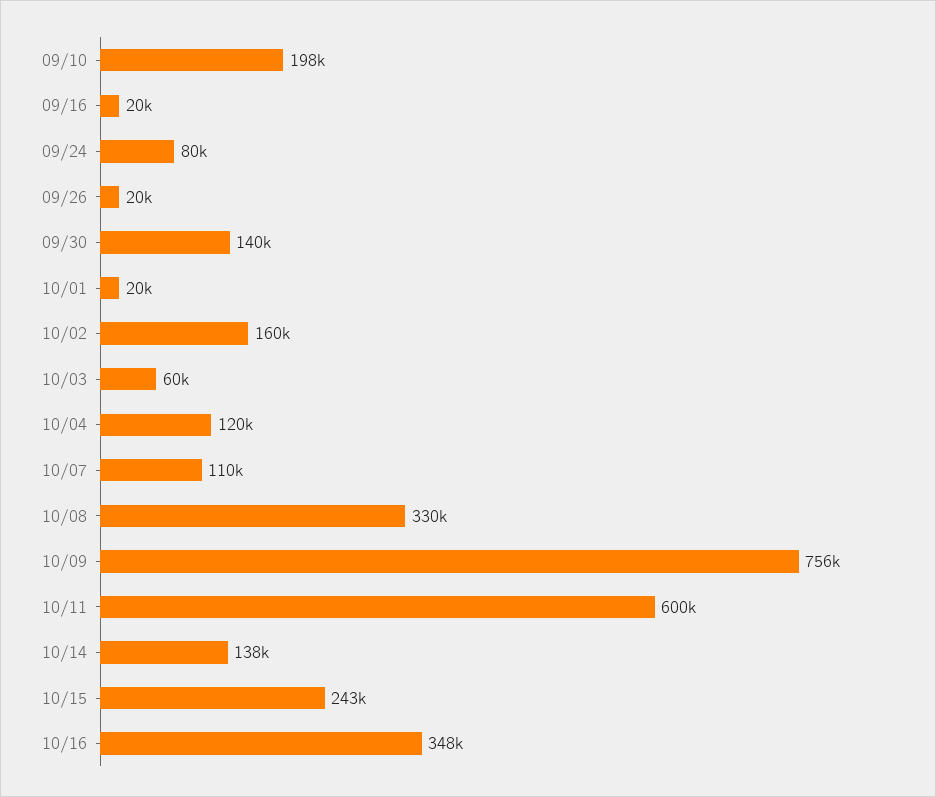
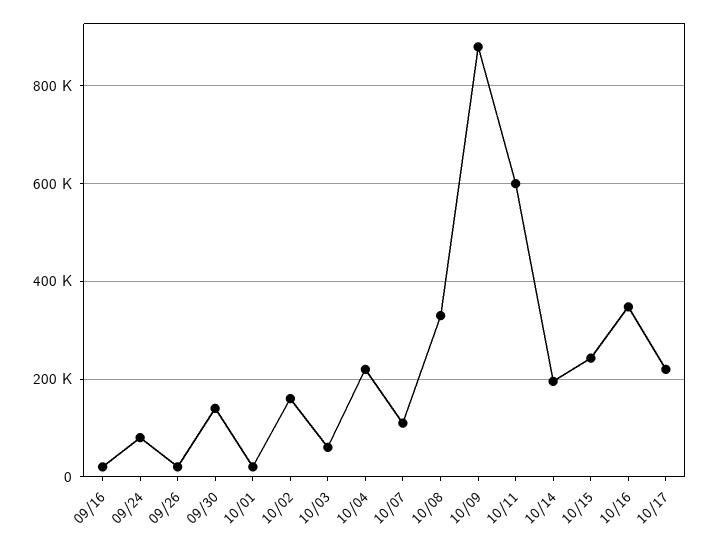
09/10: 198000 -> none
10/04: 120000 -> 220000
10/09: 756000 -> 880000
10/14: 138000 -> 200000
10/17: none -> 220000

